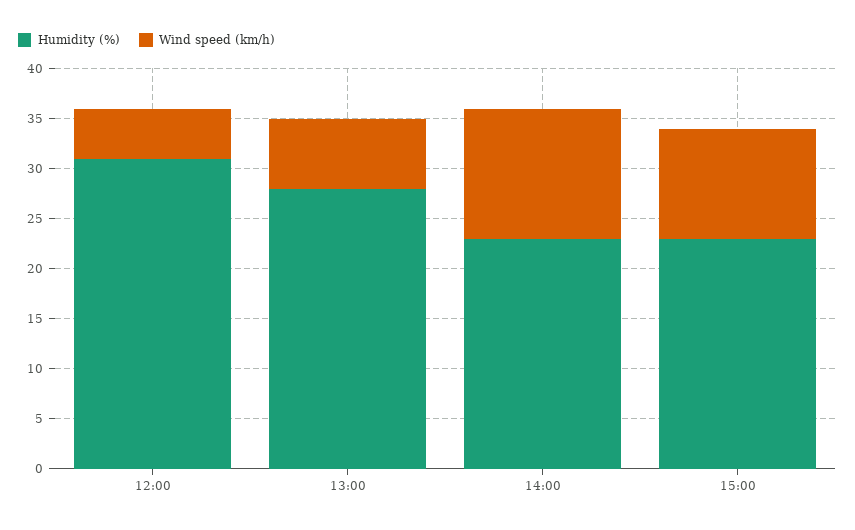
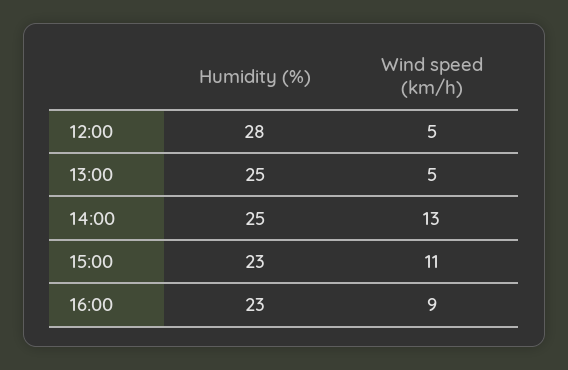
Humidity (%), 12:00: 31 -> 28
Humidity (%), 13:00: 28 -> 25
Wind speed (km/h), 13:00: 7 -> 5
Humidity (%), 14:00: 23 -> 25
Humidity (%), 16:00: none -> 23
Wind speed (km/h), 16:00: none -> 9

